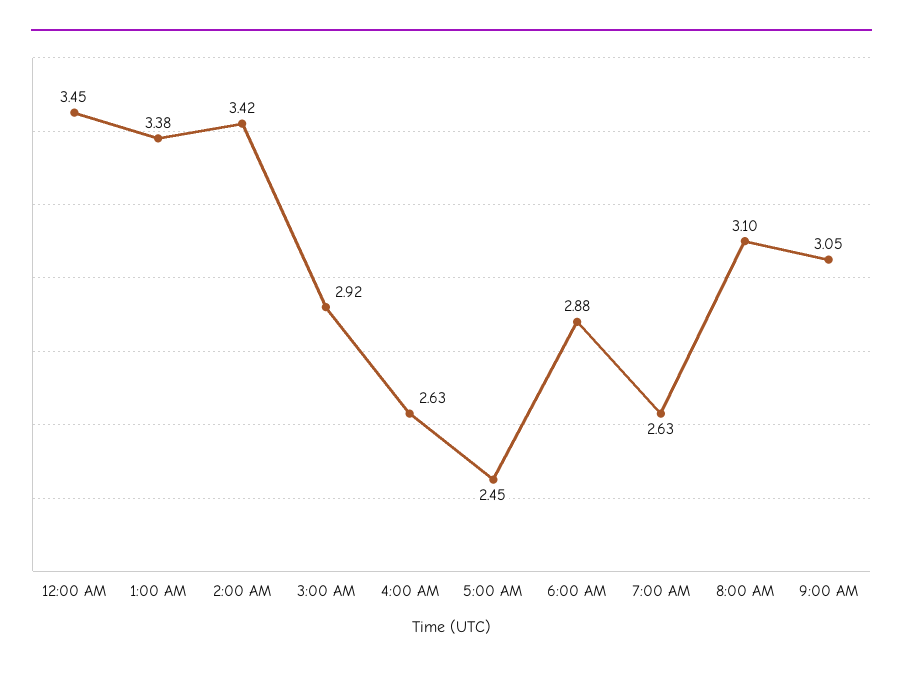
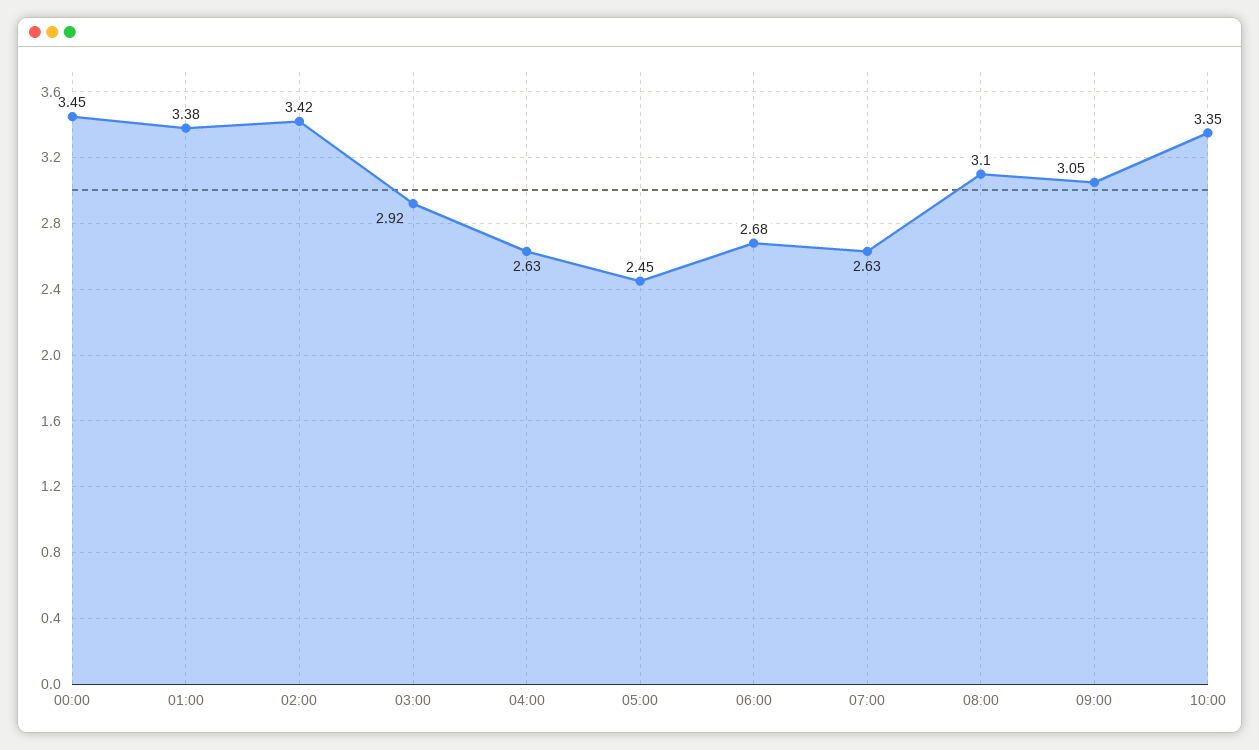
6:00 AM: 2.88 -> 2.68
10:00: none -> 3.35

